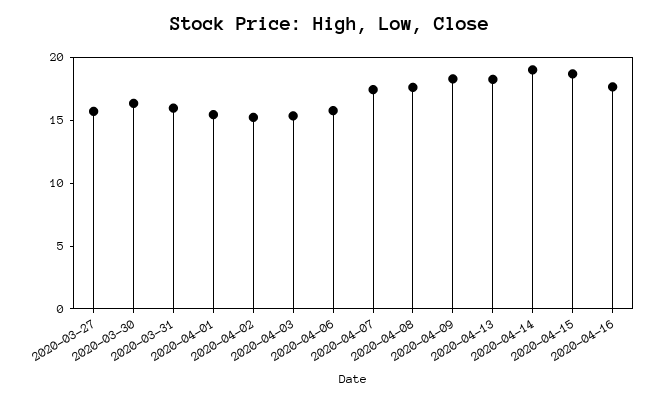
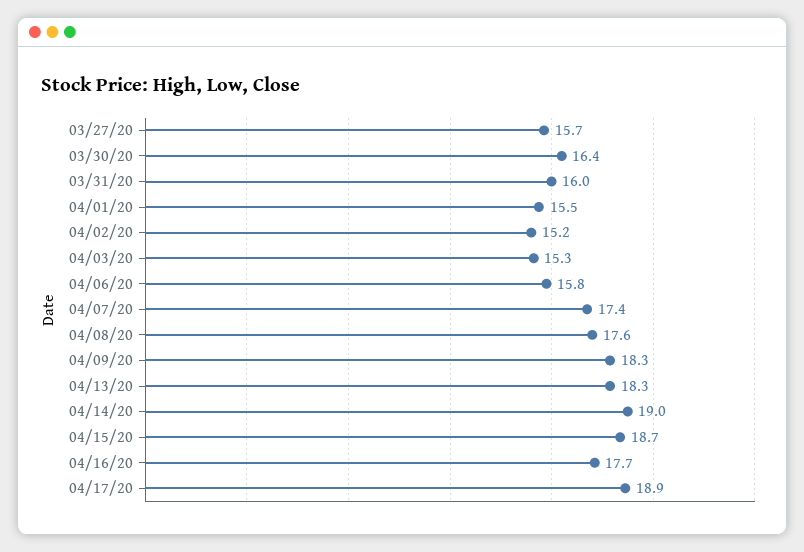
04/17/20: none -> 18.9

